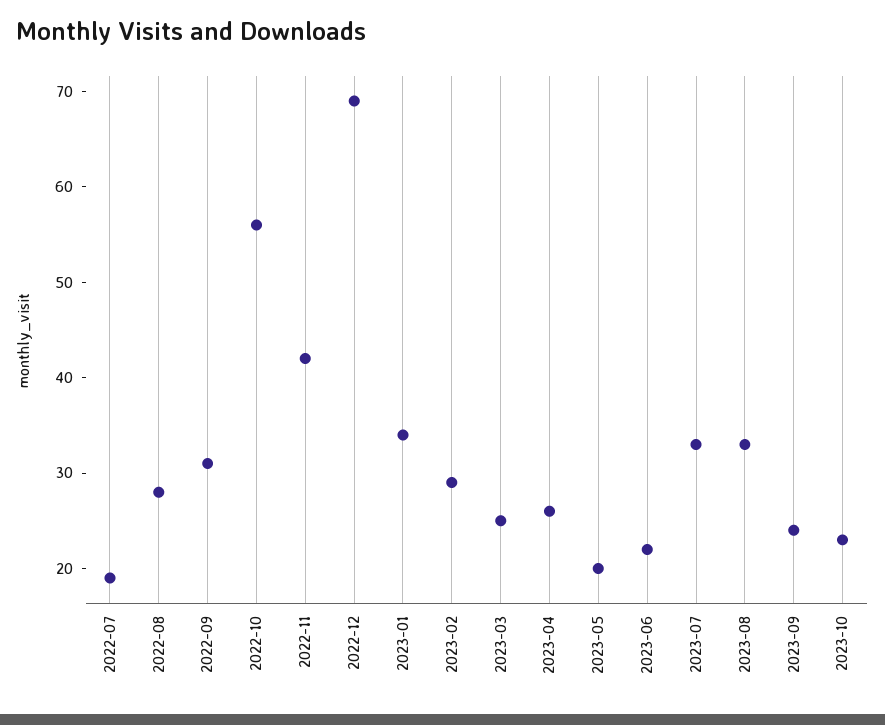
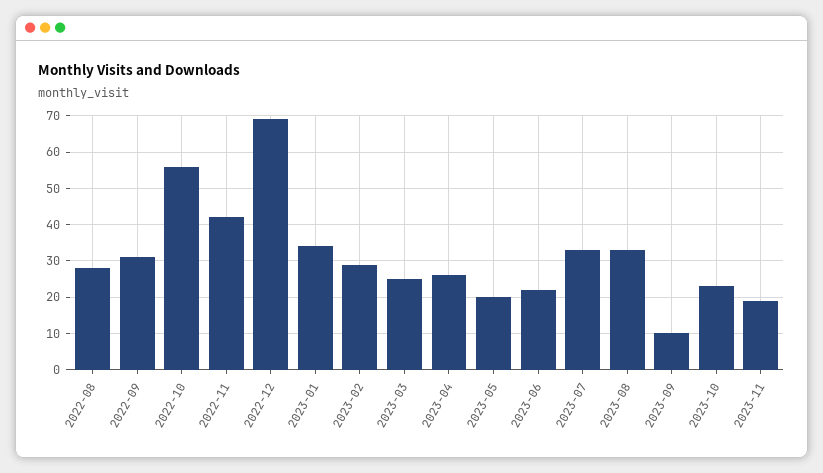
2022-07: 19 -> none
2023-09: 24 -> 10
2023-11: none -> 20

